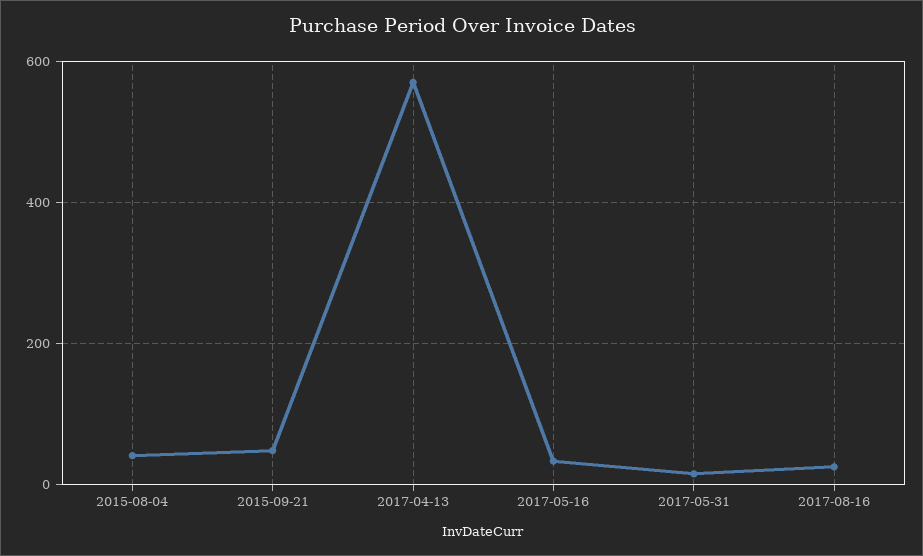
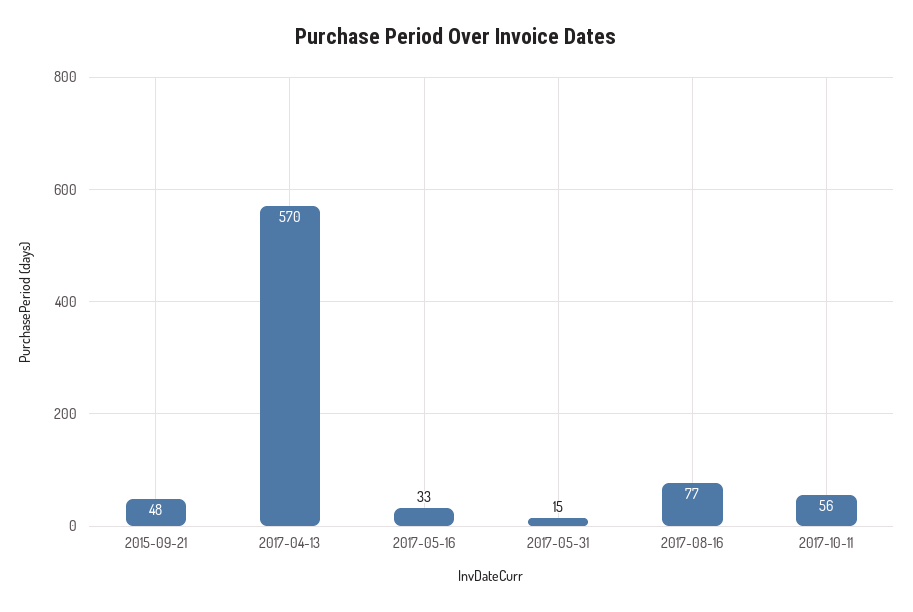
2015-08-04: 40 -> none
2017-08-16: 20 -> 77
2017-10-11: none -> 56

